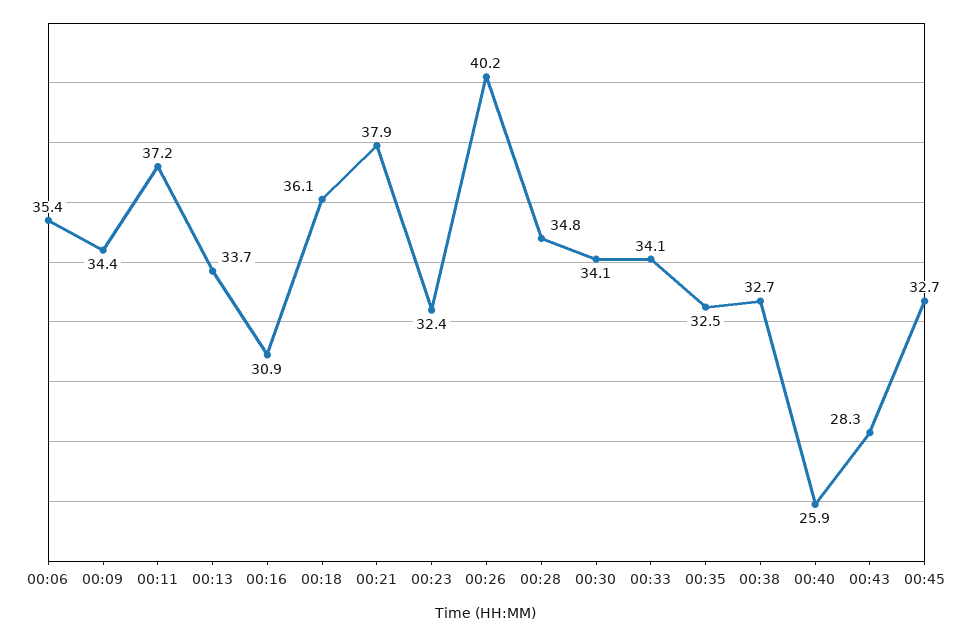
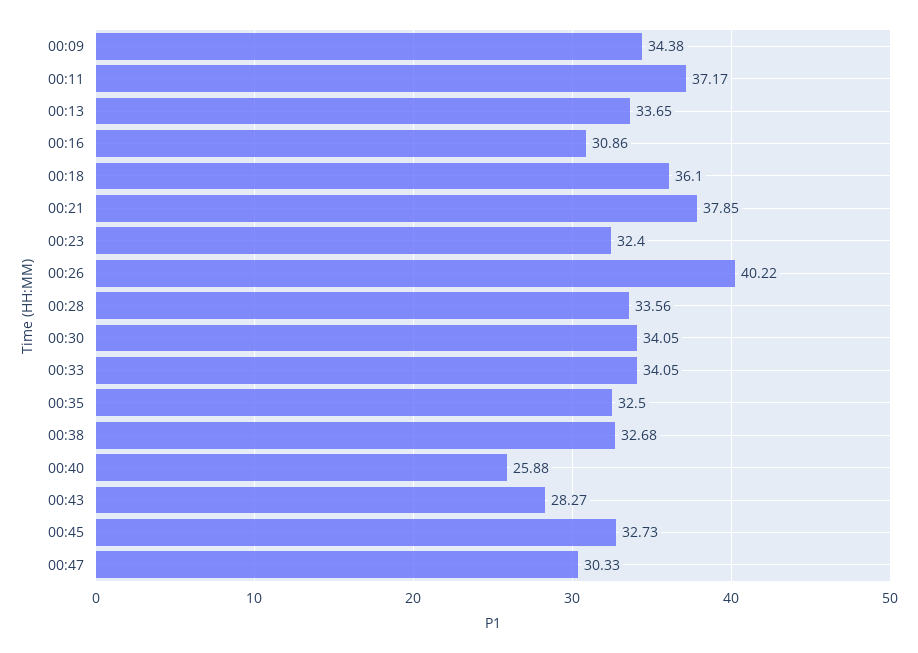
00:06: 35.4 -> none
00:28: 34.8 -> 33.56
00:47: none -> 30.33

